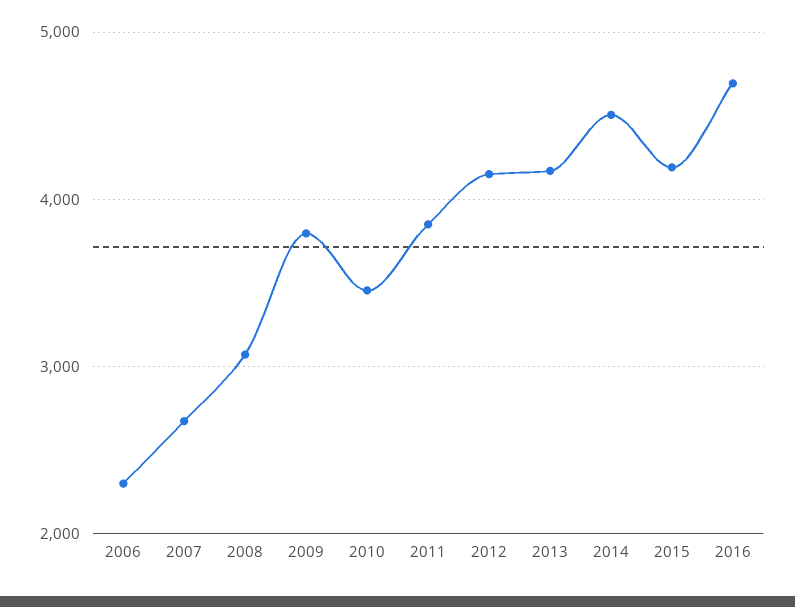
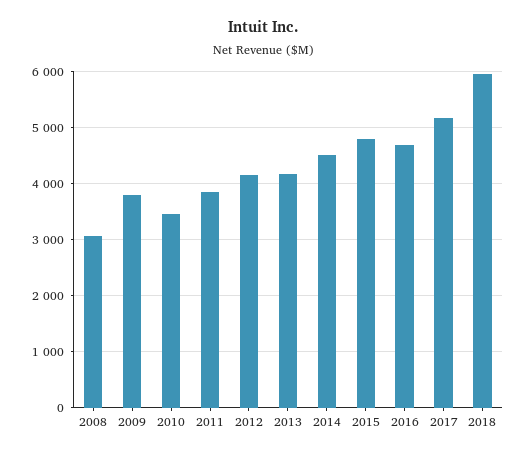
2006: 2300 -> none
2007: 2700 -> none
2015: 4200 -> 4800
2017: none -> 5200
2018: none -> 6000

